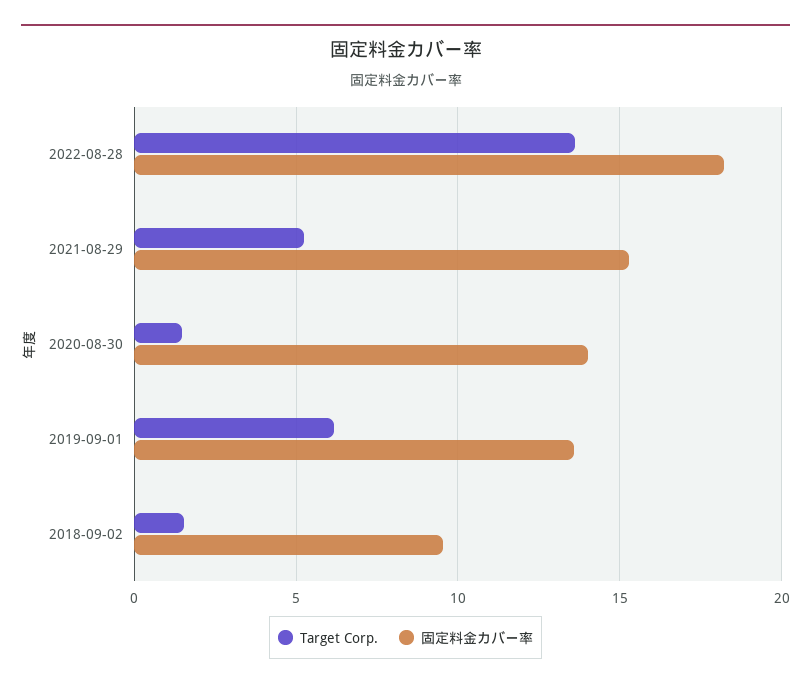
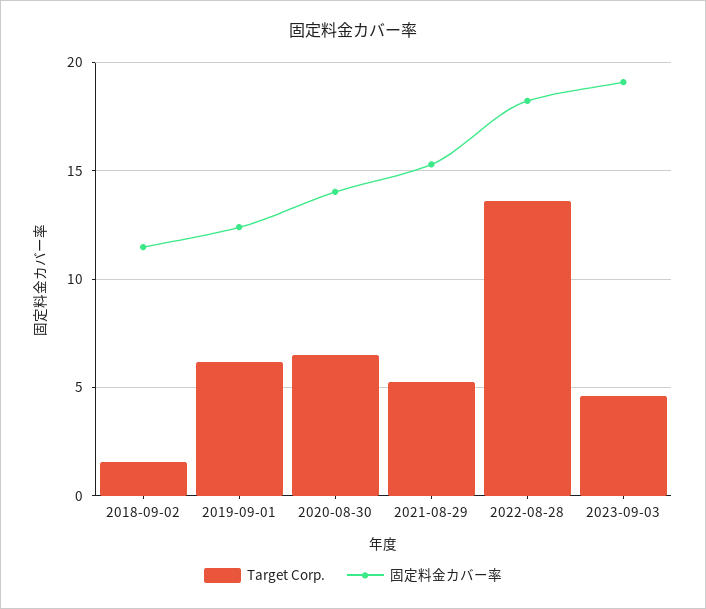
Target Corp., 2020-08-30: 1.5 -> 6.5
固定料金カバー率, 2019-09-01: 13.5 -> 12.5
固定料金カバー率, 2018-09-02: 9.5 -> 11.5
Target Corp., 2023-09-03: none -> 4.5
固定料金カバー率, 2023-09-03: none -> 19

